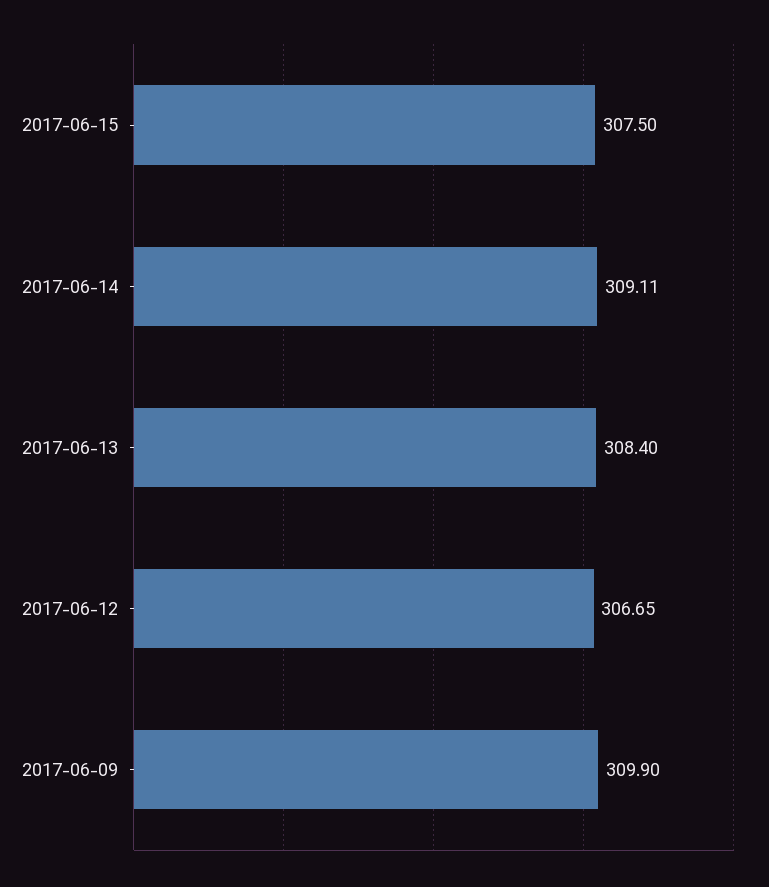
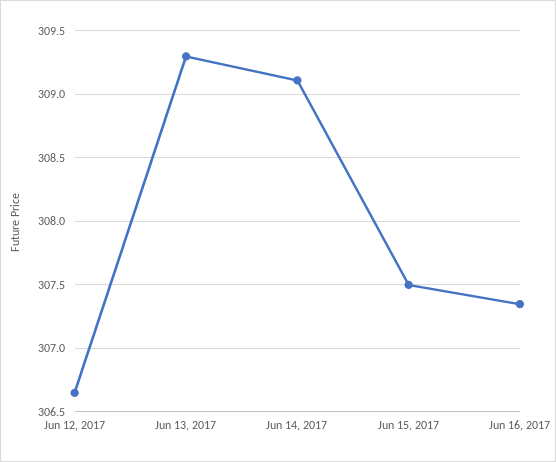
2017-06-13: 308.4 -> 309.3
2017-06-09: 309.9 -> none
Jun 16, 2017: none -> 307.35

